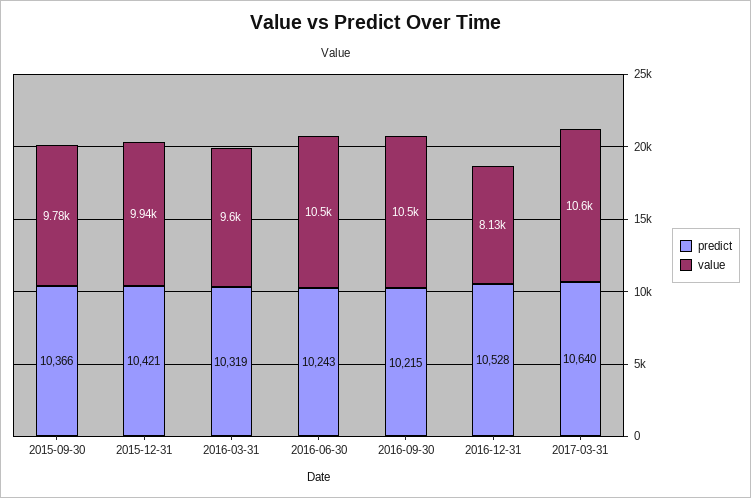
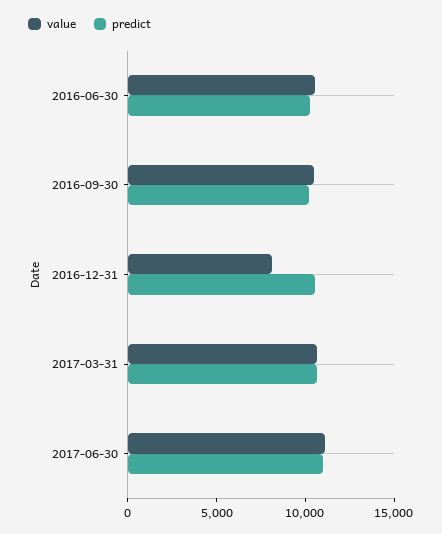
predict, 2015-09-30: 10366 -> none
value, 2015-09-30: 9780 -> none
predict, 2015-12-31: 10421 -> none
value, 2015-12-31: 9940 -> none
predict, 2016-03-31: 10319 -> none
value, 2016-03-31: 9600 -> none
value, 2017-06-30: none -> 11000
predict, 2017-06-30: none -> 11000

